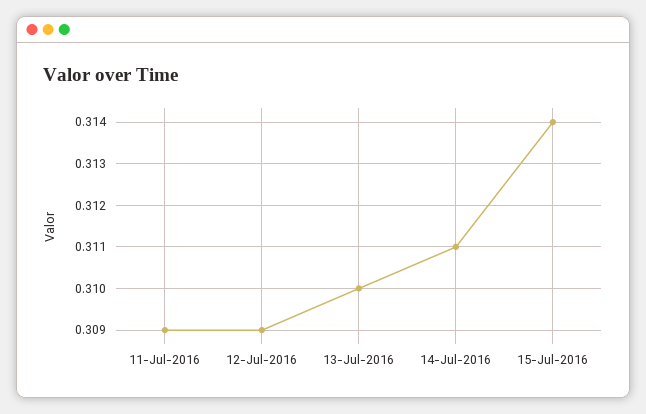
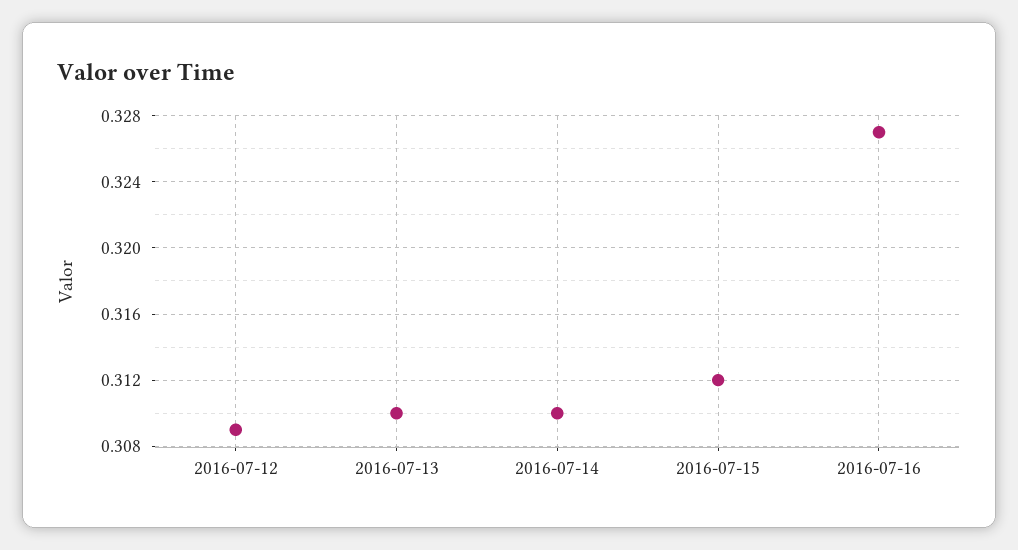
11-Jul-2016: 0.309 -> none
14-Jul-2016: 0.311 -> 0.31
15-Jul-2016: 0.314 -> 0.312
2016-07-16: none -> 0.327

